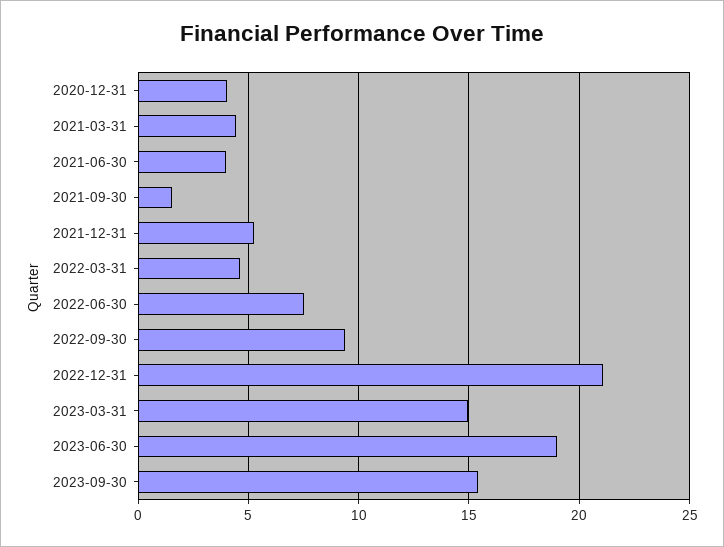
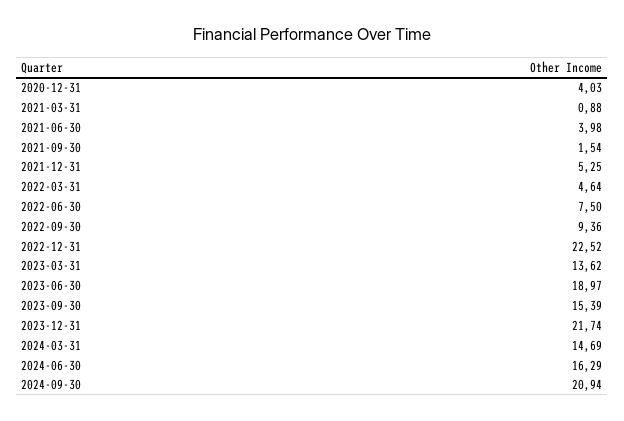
2021-03-31: 4.5 -> 0.88
2022-12-31: 21 -> 22.52
2023-03-31: 15 -> 13.62
2023-12-31: none -> 21.74
2024-03-31: none -> 14.69
2024-06-30: none -> 16.29
2024-09-30: none -> 20.94

